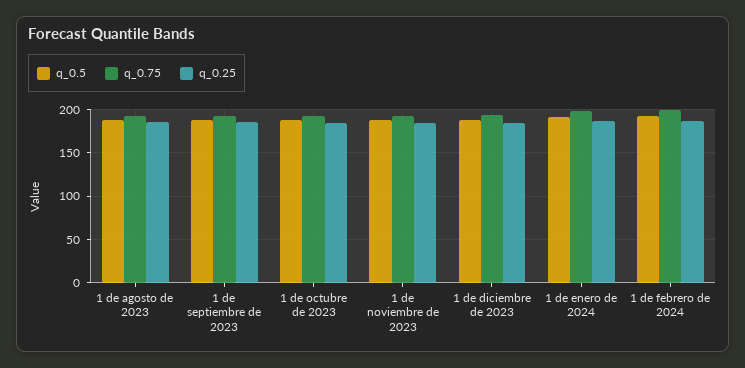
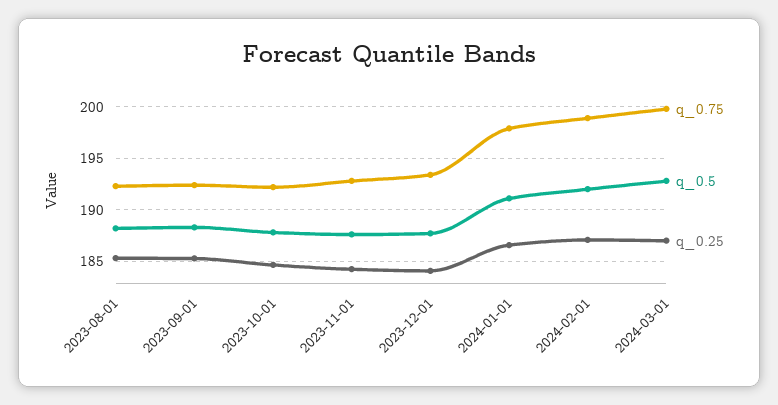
q_0.75, 2024-03-01: none -> 200
q_0.5, 2024-03-01: none -> 193
q_0.25, 2024-03-01: none -> 187

